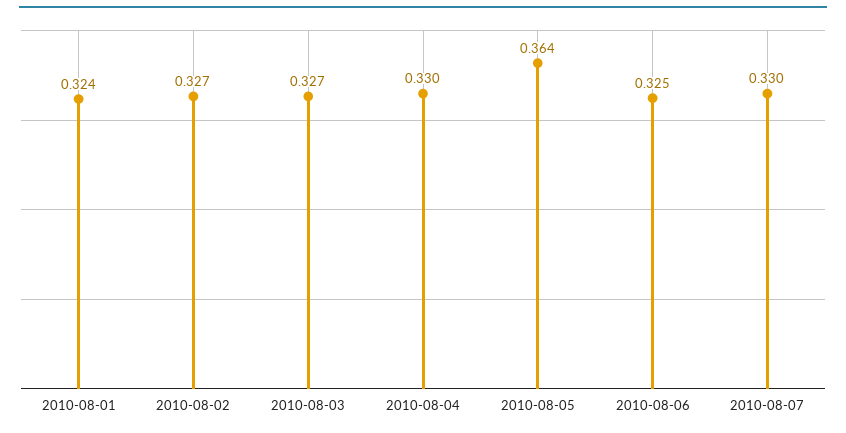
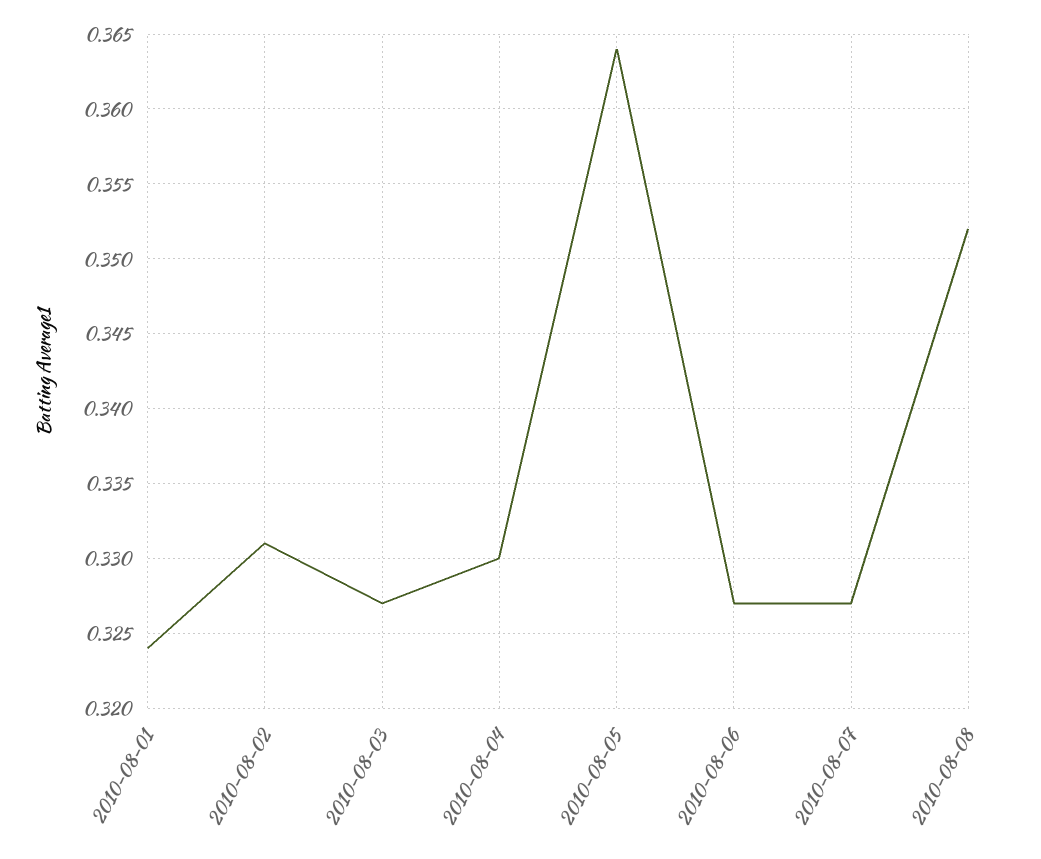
2010-08-02: 0.327 -> 0.331
2010-08-06: 0.325 -> 0.327
2010-08-07: 0.33 -> 0.327
2010-08-08: none -> 0.352

